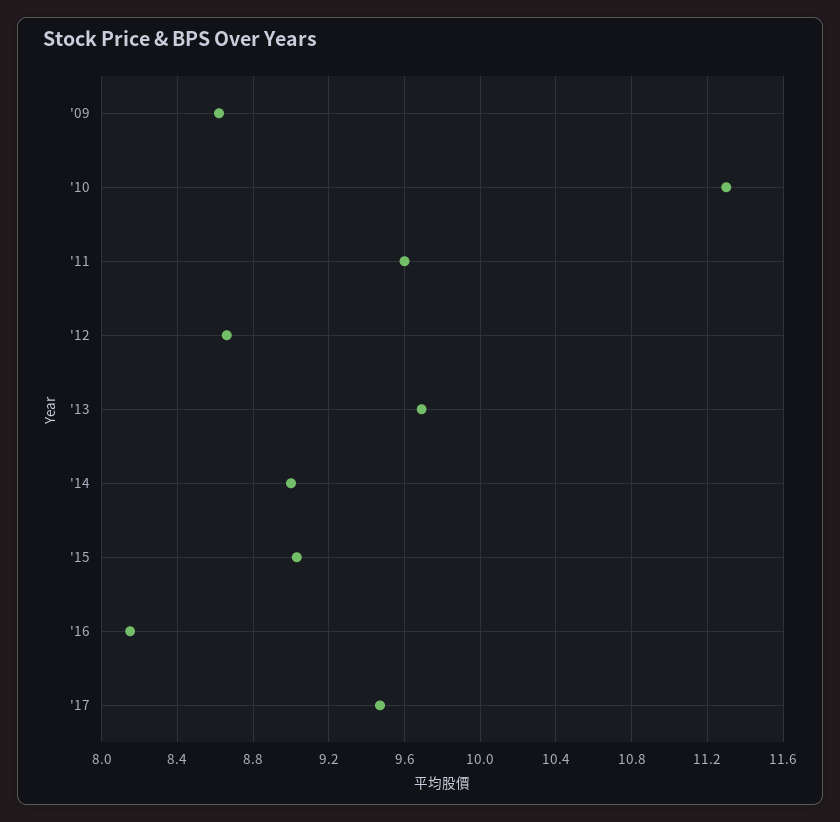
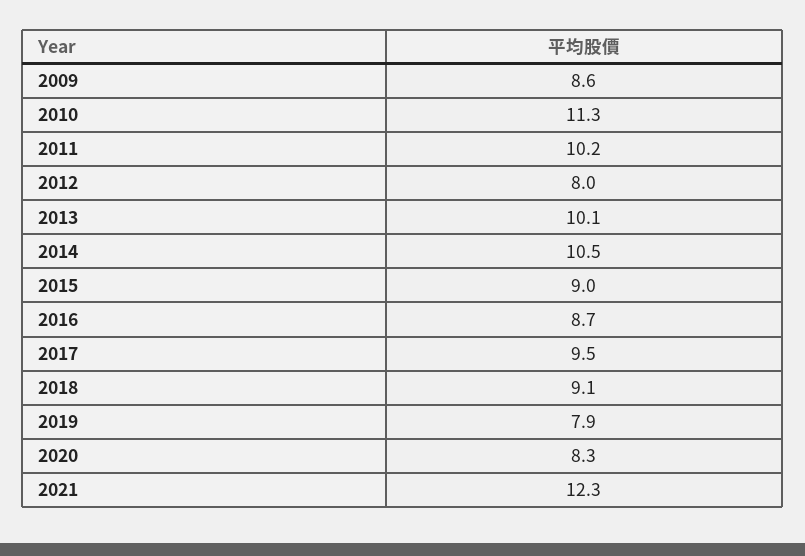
'11: 9.6 -> 10.2
'12: 8.65 -> 8
'13: 9.7 -> 10.1
'14: 9 -> 10.5
'16: 8.15 -> 8.7
2018: none -> 9.1
2019: none -> 7.9
2020: none -> 8.3
2021: none -> 12.3

